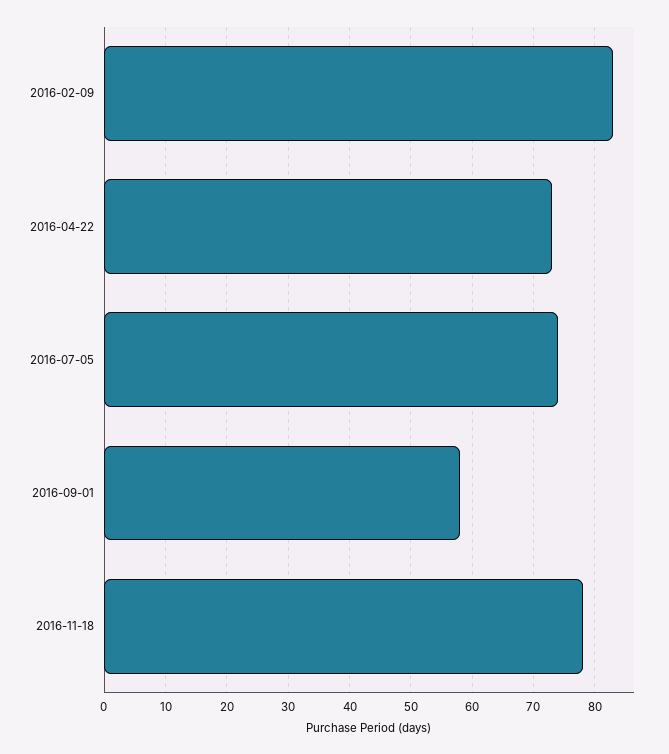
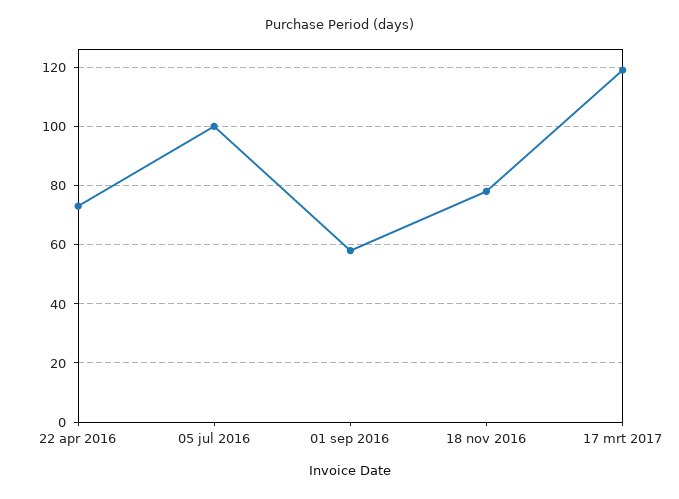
2016-02-09: 83 -> none
2016-07-05: 74 -> 100
17 mrt 2017: none -> 120

